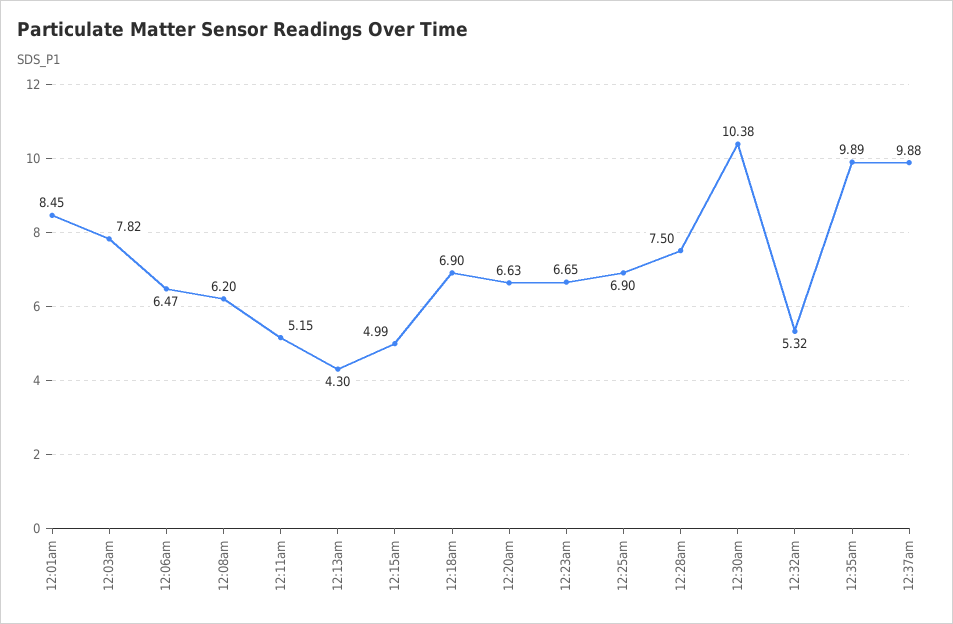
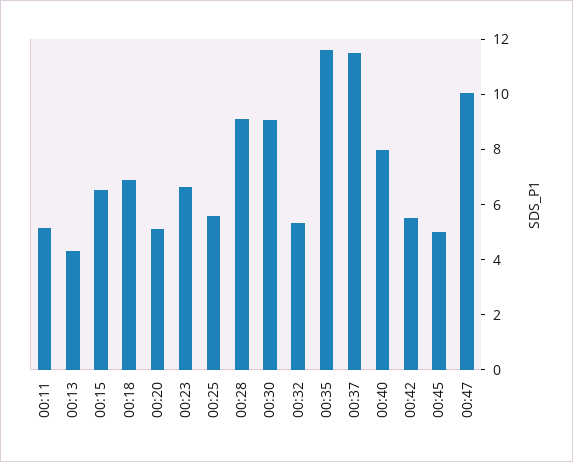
12:01am: 8.45 -> none
12:03am: 7.82 -> none
12:06am: 6.47 -> none
12:08am: 6.2 -> none
12:15am: 4.99 -> 6.5
12:20am: 6.63 -> 5
12:25am: 6.9 -> 5.5
12:28am: 7.5 -> 9
12:30am: 10.38 -> 9
12:35am: 9.89 -> 11.5
12:37am: 9.88 -> 11.5
00:40: none -> 8
00:42: none -> 5.5
00:45: none -> 5
00:47: none -> 10

